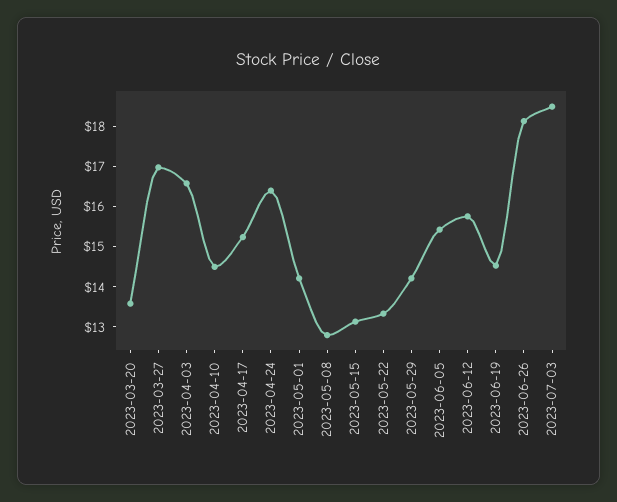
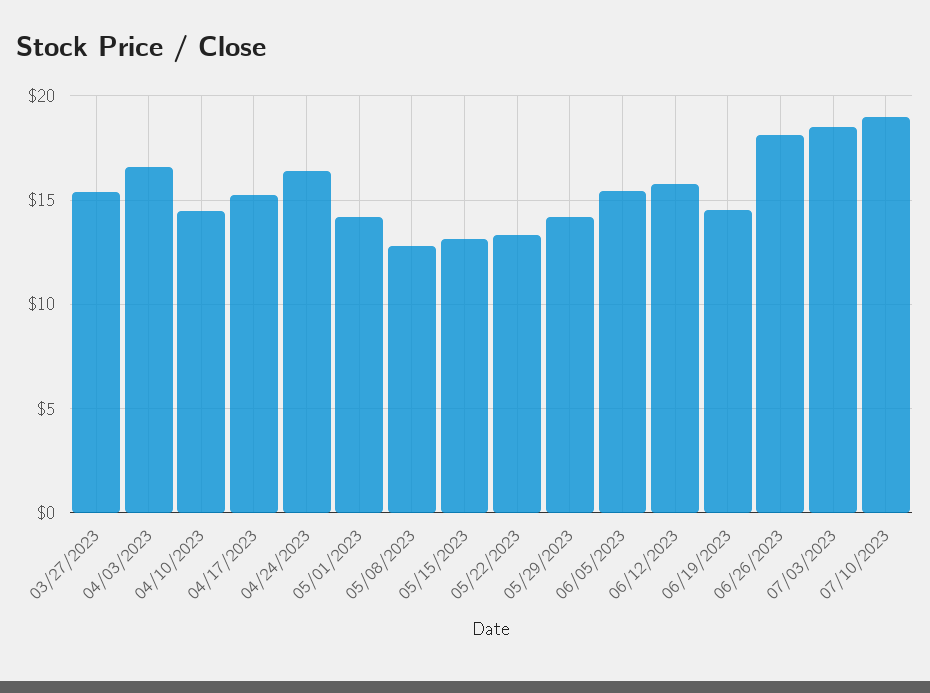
2023-03-20: 13.6 -> none
2023-03-27: 17 -> 15.5
07/10/2023: none -> 19

